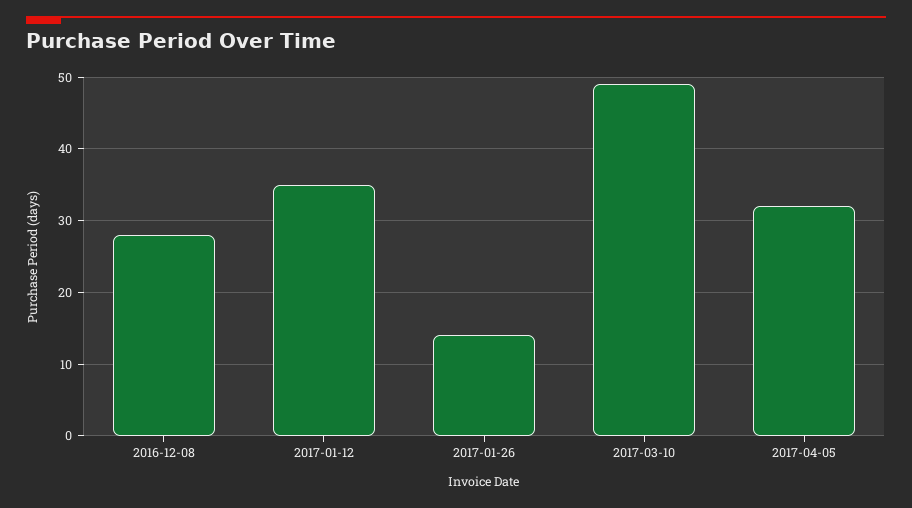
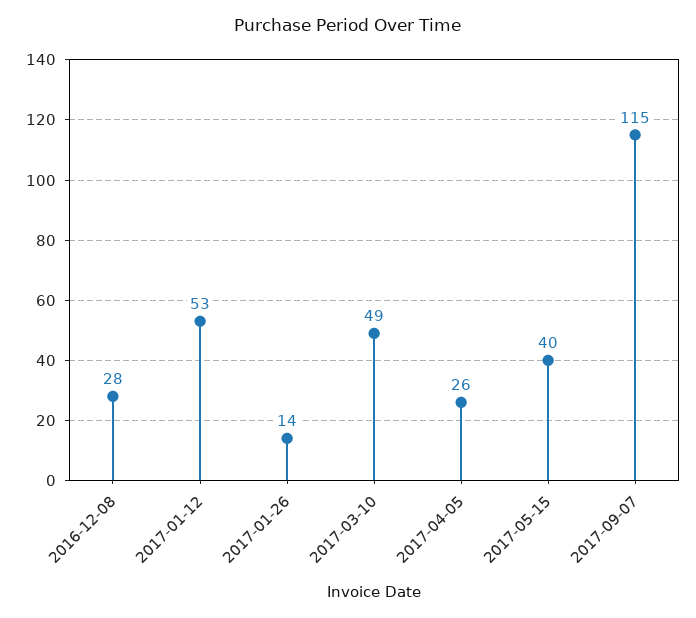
2017-01-12: 35 -> 53
2017-04-05: 32 -> 26
2017-05-15: none -> 40
2017-09-07: none -> 115

